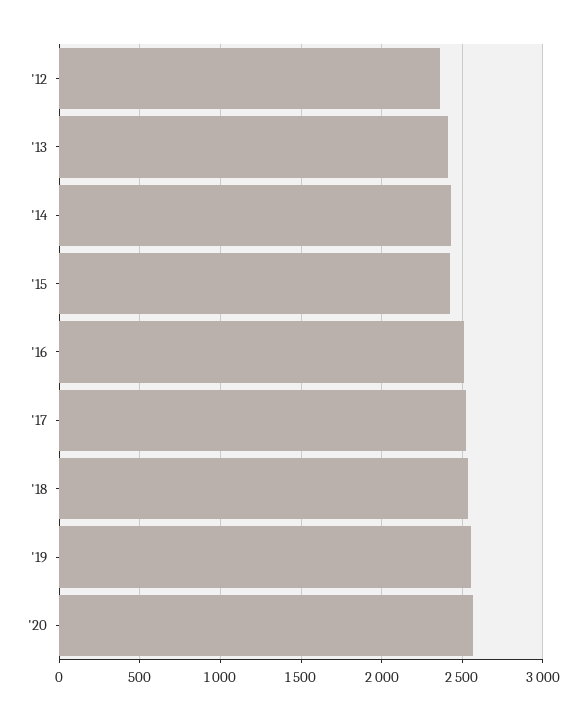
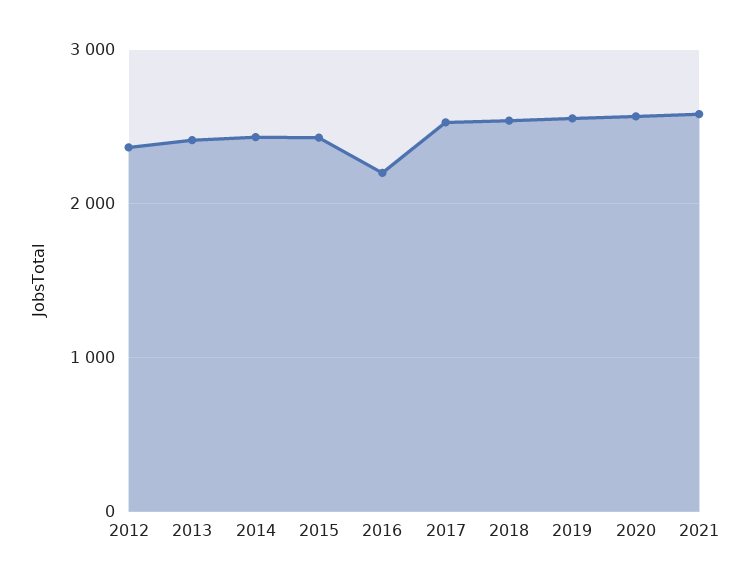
'16: 2500 -> 2200
2021: none -> 2600

